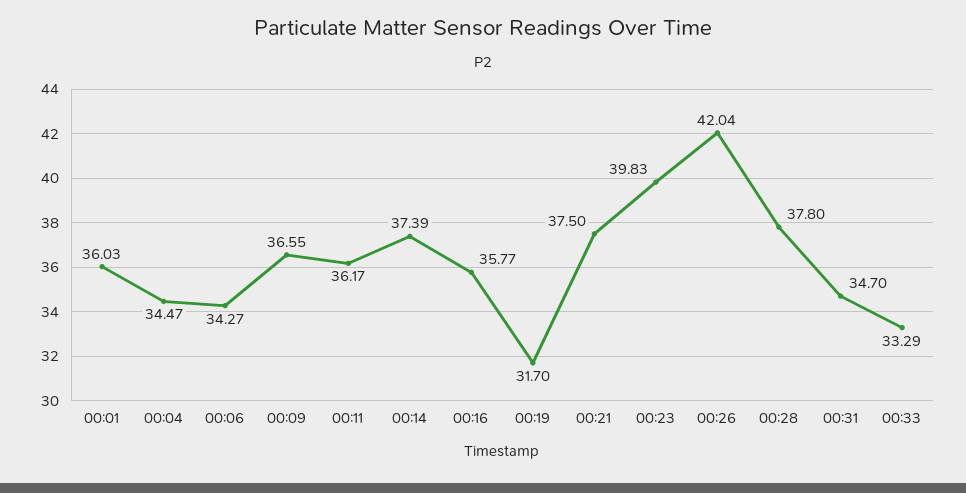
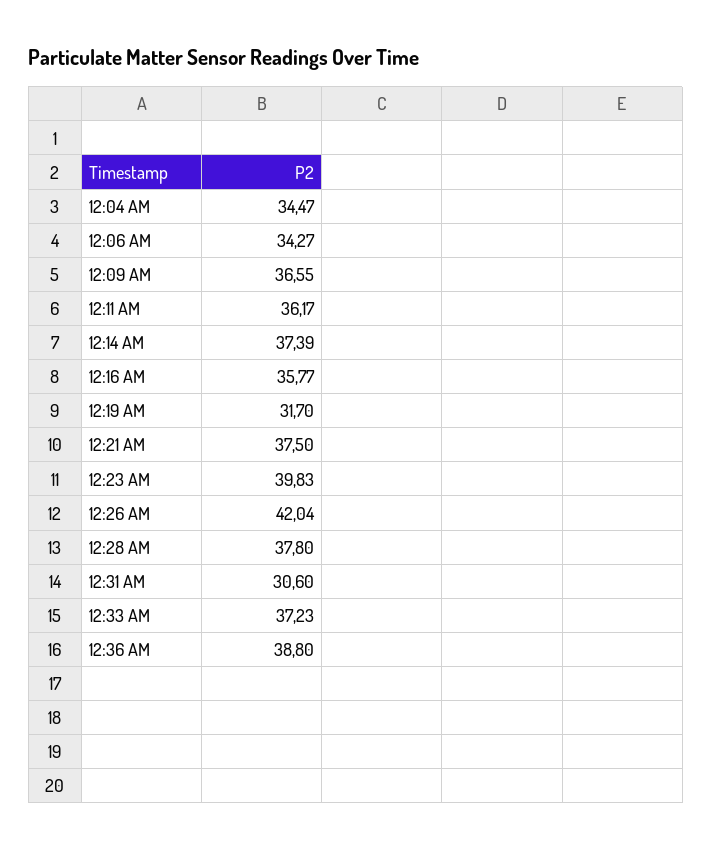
00:01: 36.03 -> none
00:31: 34.7 -> 30.6
00:33: 33.29 -> 37.23
12:36 AM: none -> 38.8

